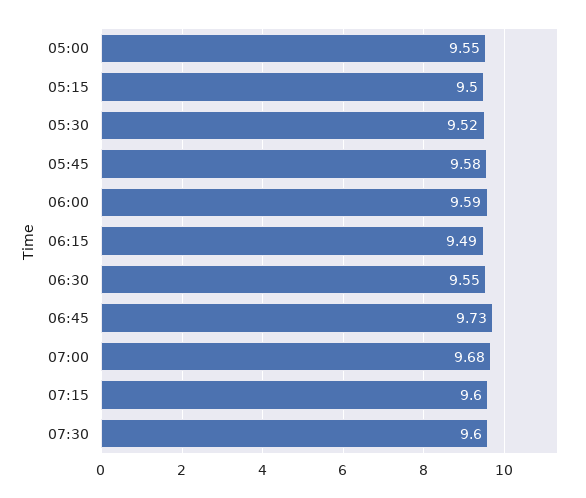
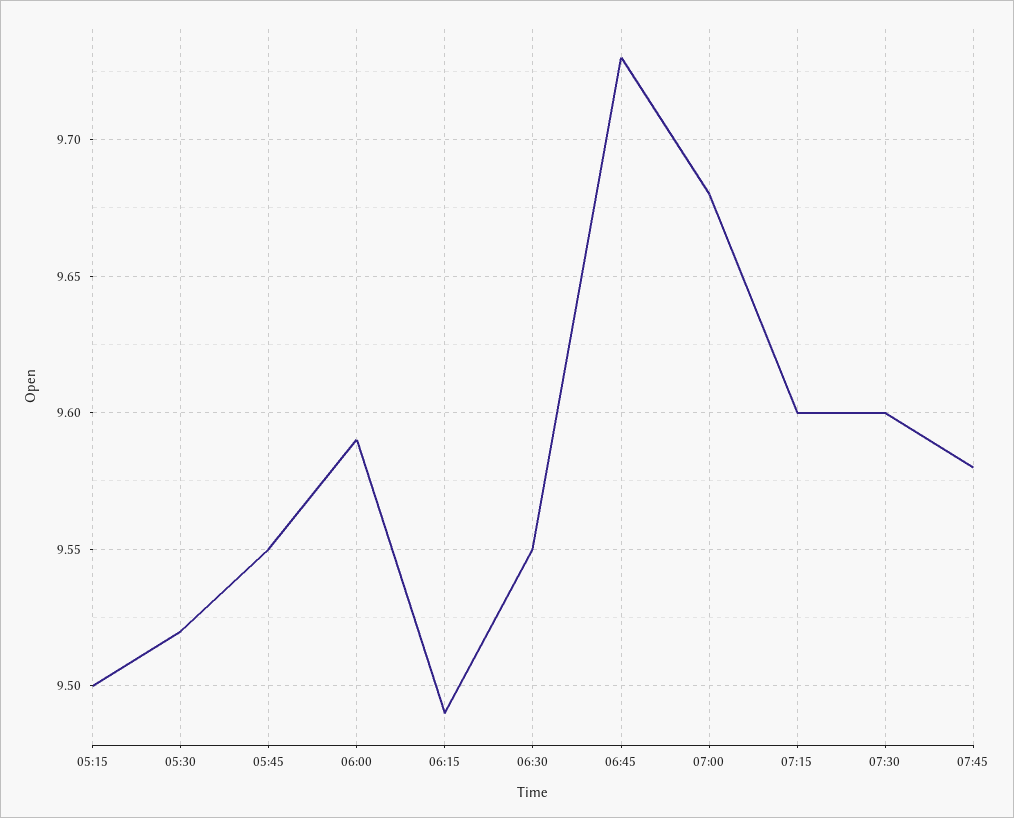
05:00: 9.55 -> none
05:45: 9.58 -> 9.55
07:45: none -> 9.58

